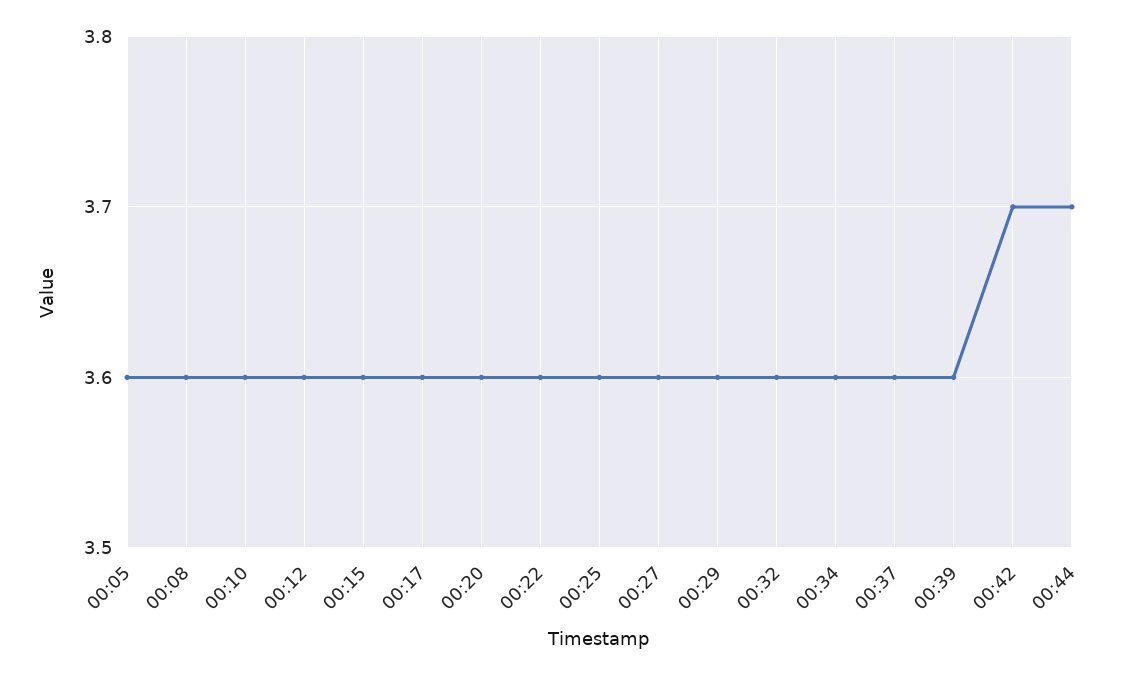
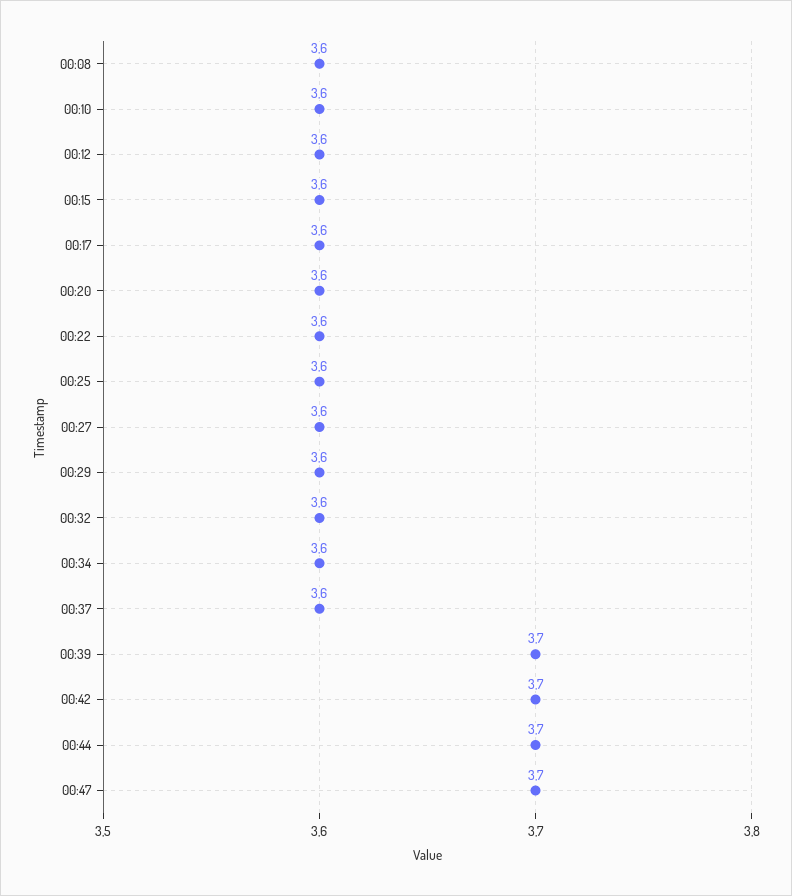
00:05: 3.6 -> none
00:39: 3.6 -> 3.7
00:47: none -> 3.7

